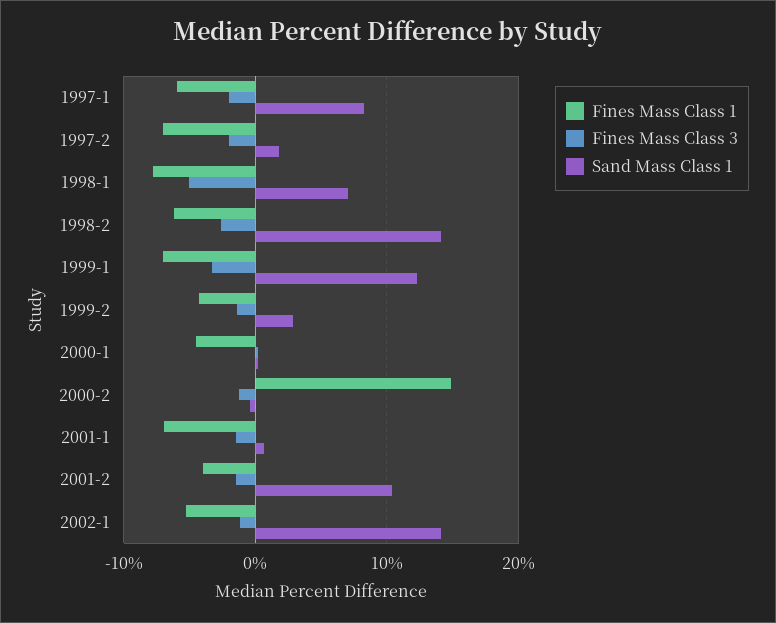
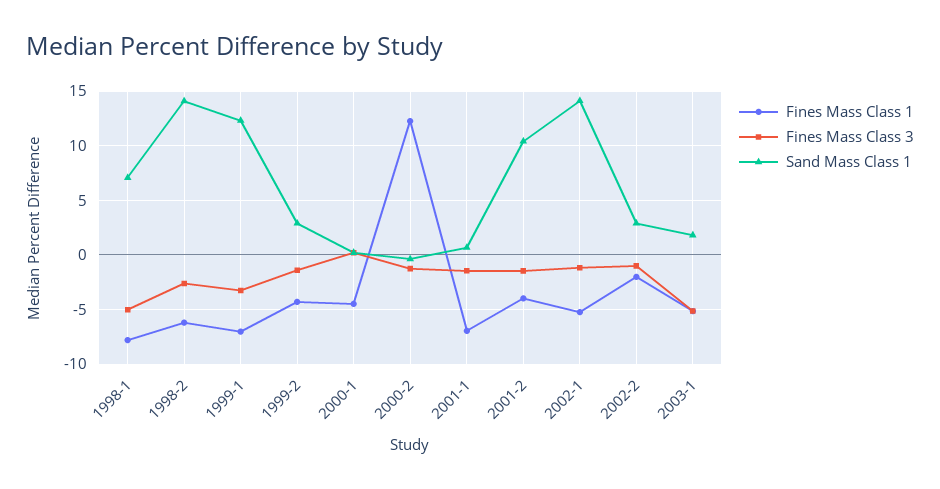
Fines Mass Class 1, 1997-1: -6 -> none
Fines Mass Class 3, 1997-1: -2 -> none
Sand Mass Class 1, 1997-1: 8 -> none
Fines Mass Class 1, 1997-2: -7 -> none
Fines Mass Class 3, 1997-2: -2 -> none
Sand Mass Class 1, 1997-2: 2 -> none
Fines Mass Class 1, 2000-2: 15 -> 12
Fines Mass Class 1, 2002-2: none -> -2
Fines Mass Class 3, 2002-2: none -> -1
Sand Mass Class 1, 2002-2: none -> 3
Fines Mass Class 1, 2003-1: none -> -5
Fines Mass Class 3, 2003-1: none -> -5
Sand Mass Class 1, 2003-1: none -> 2

